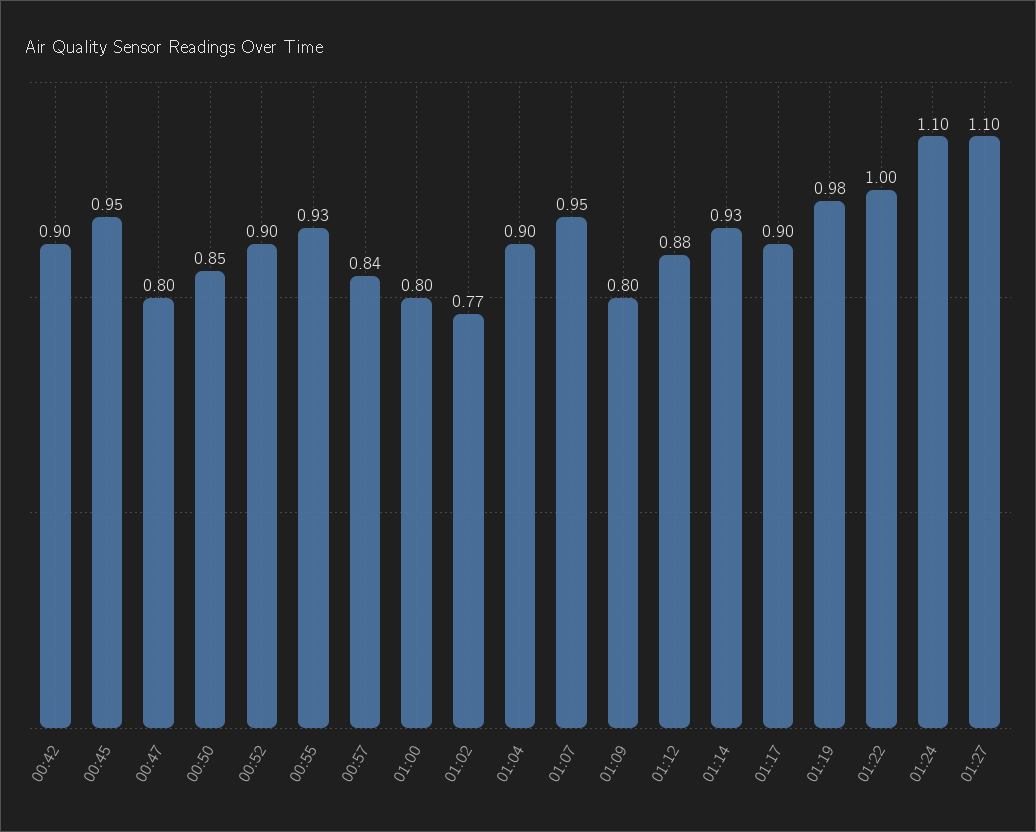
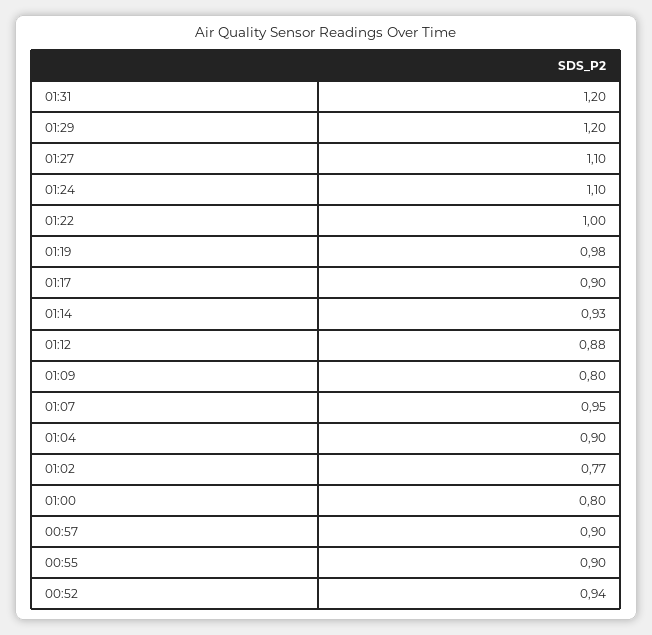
00:42: 0.9 -> none
00:45: 0.95 -> none
00:47: 0.8 -> none
00:50: 0.85 -> none
00:52: 0.9 -> 0.94
00:55: 0.93 -> 0.9
00:57: 0.84 -> 0.9
01:31: none -> 1.2
01:29: none -> 1.2

